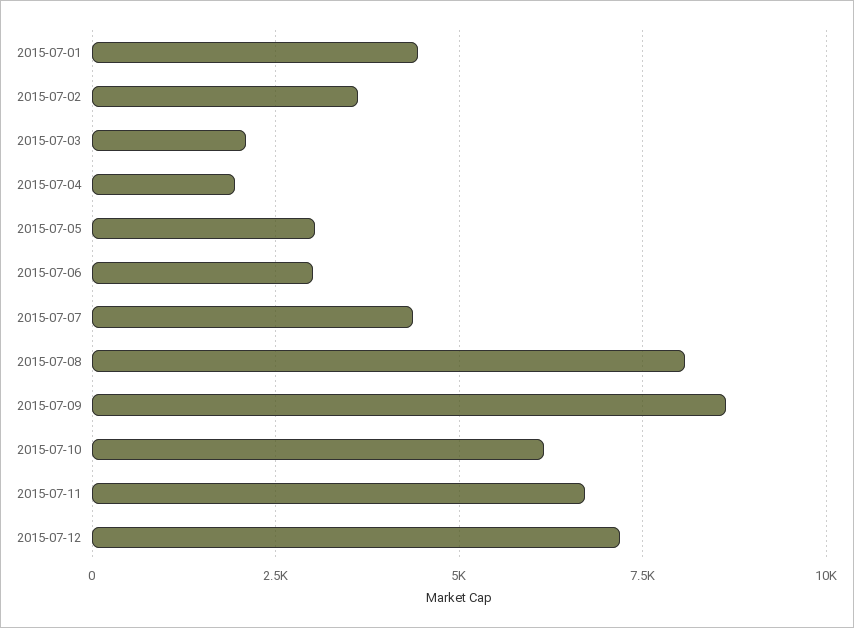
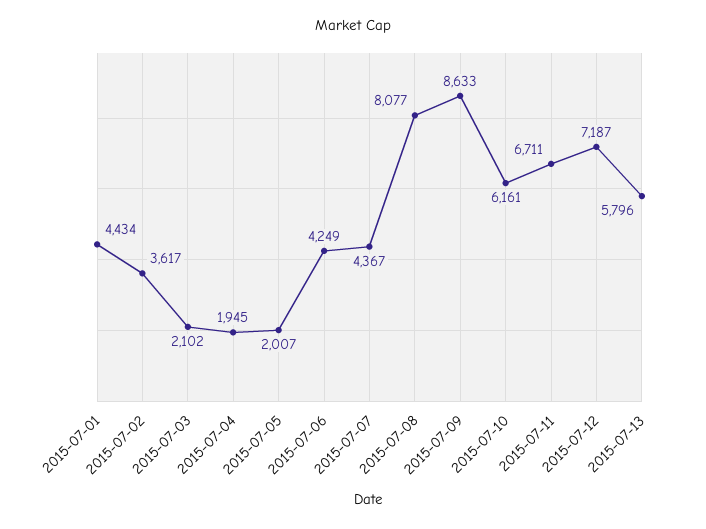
2015-07-05: 3000 -> 2007
2015-07-06: 3000 -> 4249
2015-07-13: none -> 5796

